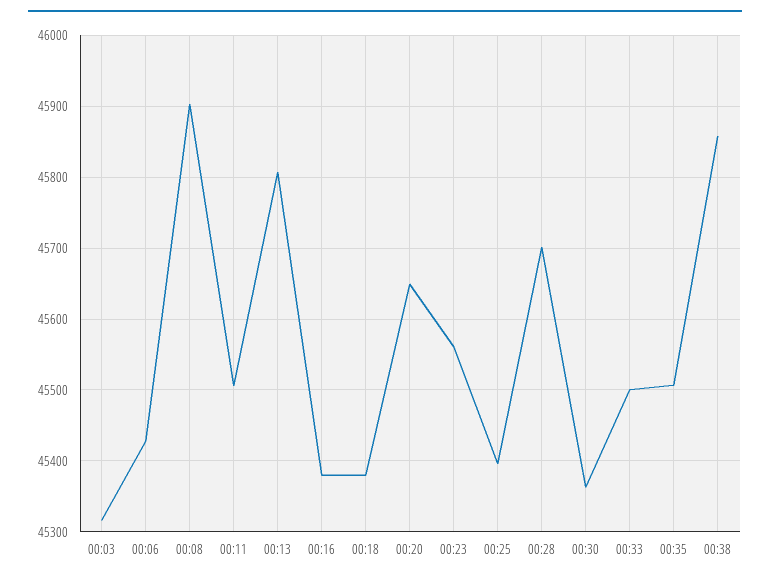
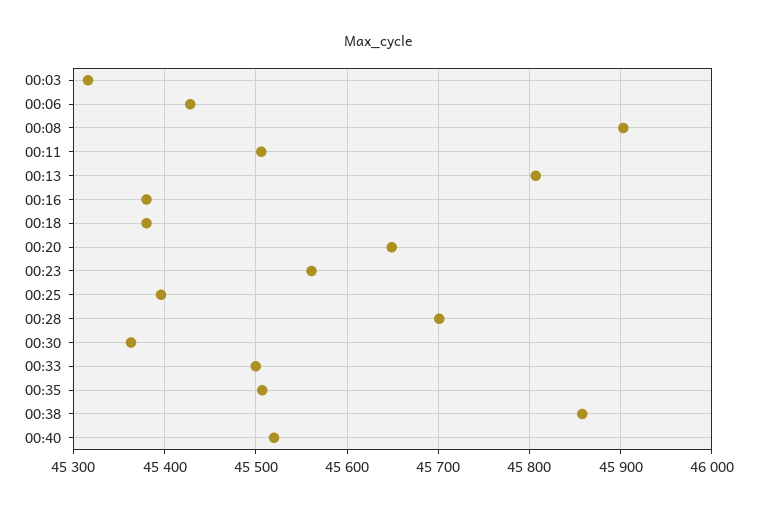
00:40: none -> 45520

